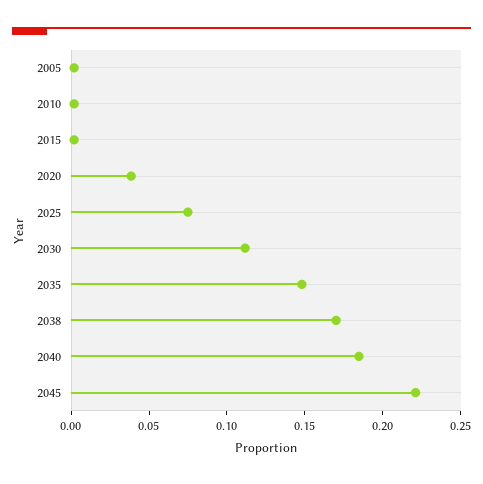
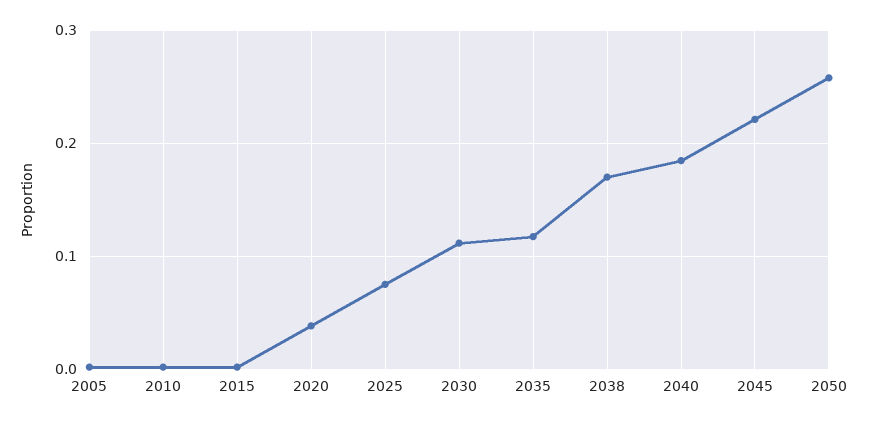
2035: 0.15 -> 0.12
2050: none -> 0.26

